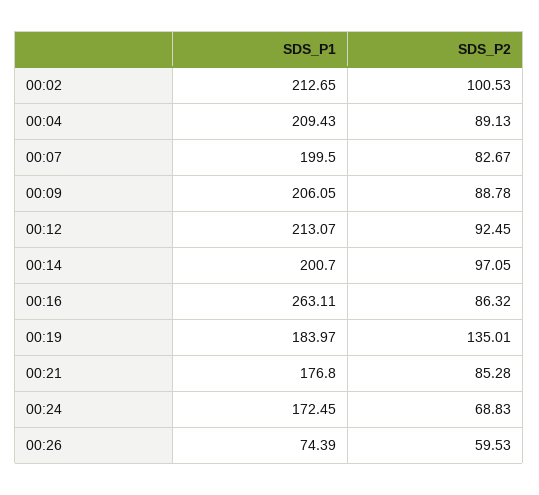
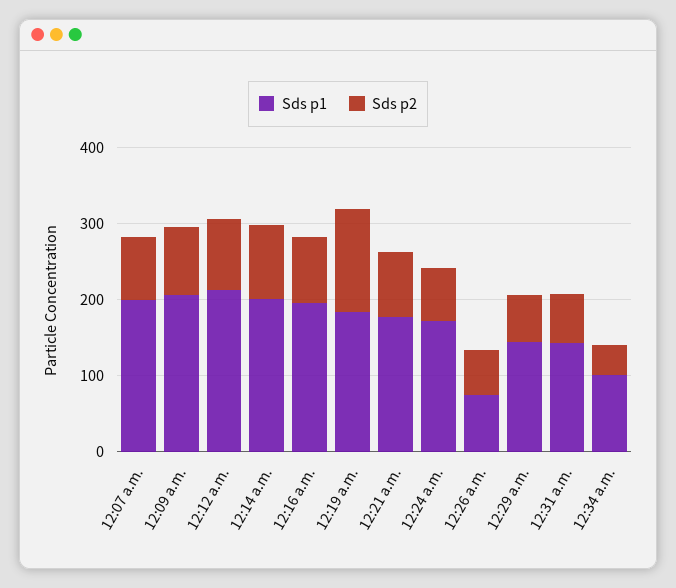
SDS_P1, 00:02: 212.65 -> none
SDS_P2, 00:02: 100.53 -> none
SDS_P1, 00:04: 209.43 -> none
SDS_P2, 00:04: 89.13 -> none
SDS_P1, 00:16: 263.11 -> 200
SDS_P1, 12:29 a.m.: none -> 140
SDS_P2, 12:29 a.m.: none -> 60
SDS_P1, 12:31 a.m.: none -> 140
SDS_P2, 12:31 a.m.: none -> 60
SDS_P1, 12:34 a.m.: none -> 100
SDS_P2, 12:34 a.m.: none -> 40

